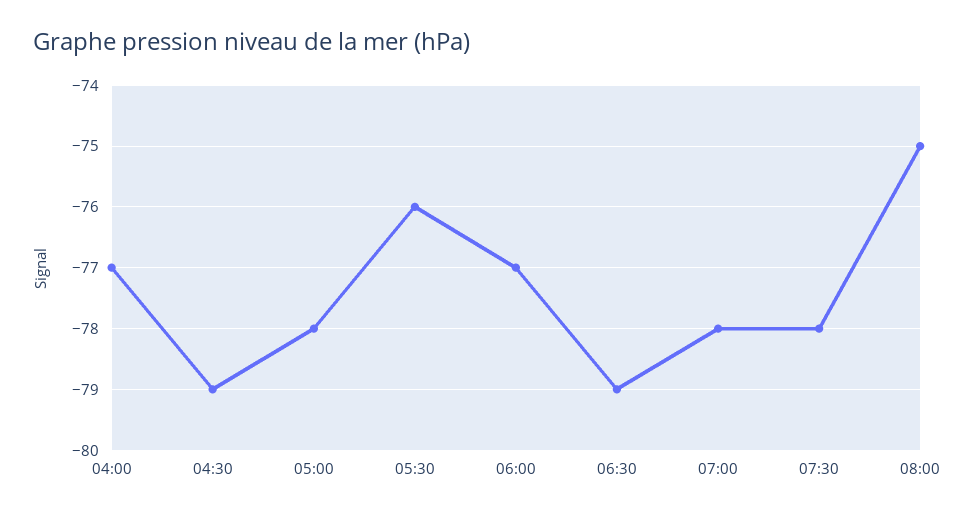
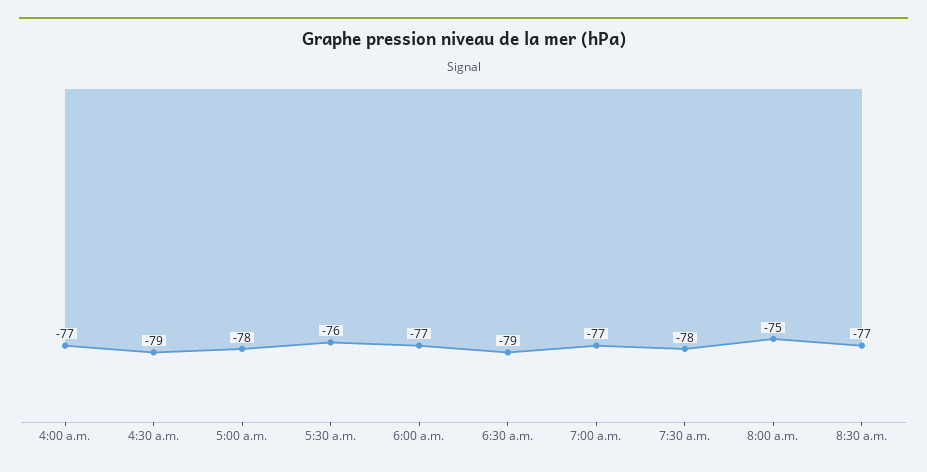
07:00: -78 -> -77
8:30 a.m.: none -> -77

